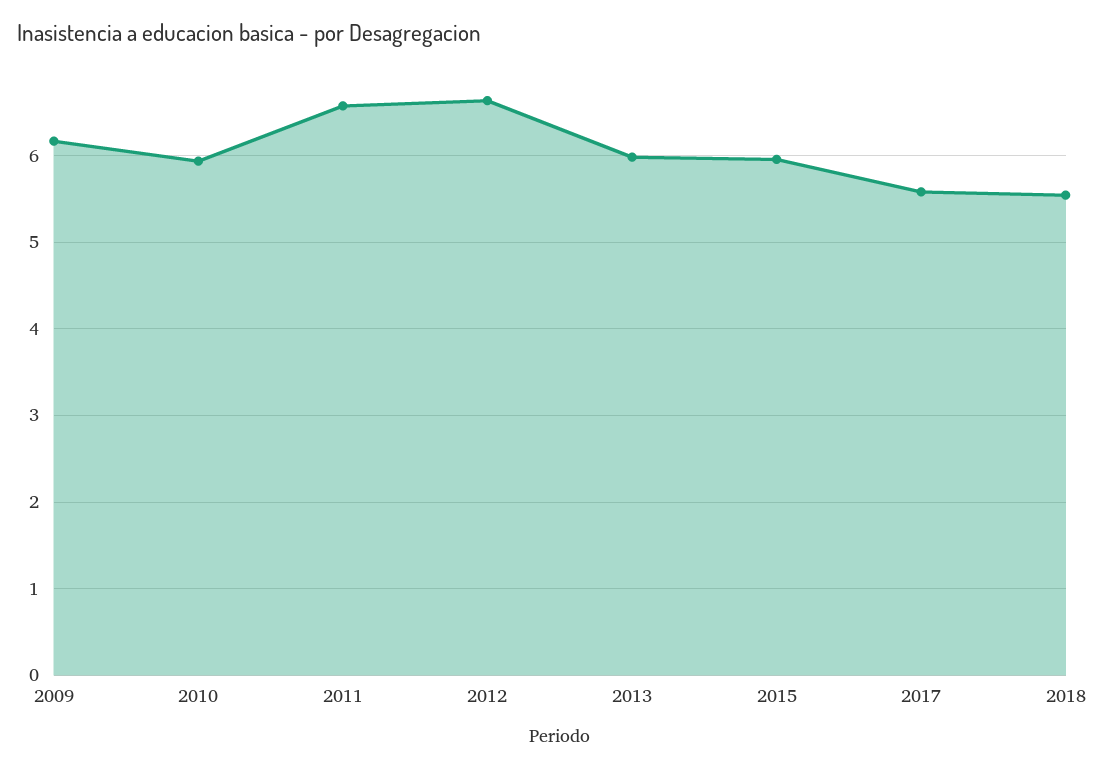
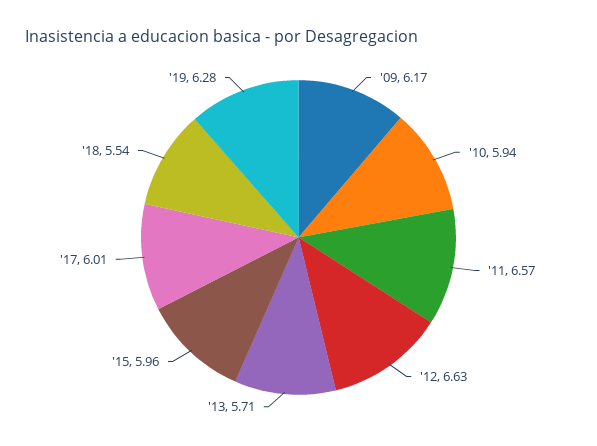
2013: 6 -> 5.71
2017: 5.6 -> 6.01
'19: none -> 6.28

